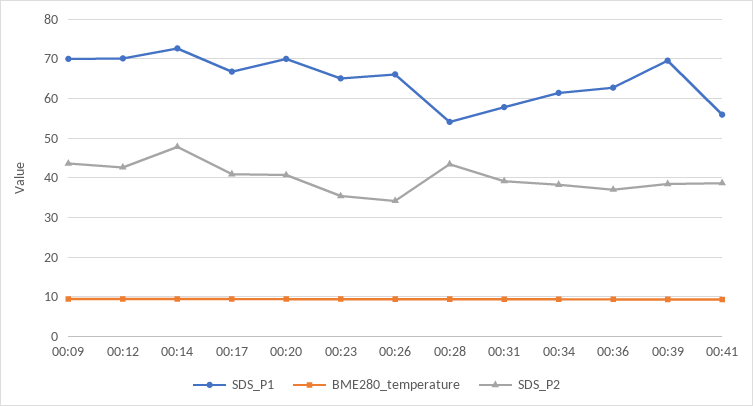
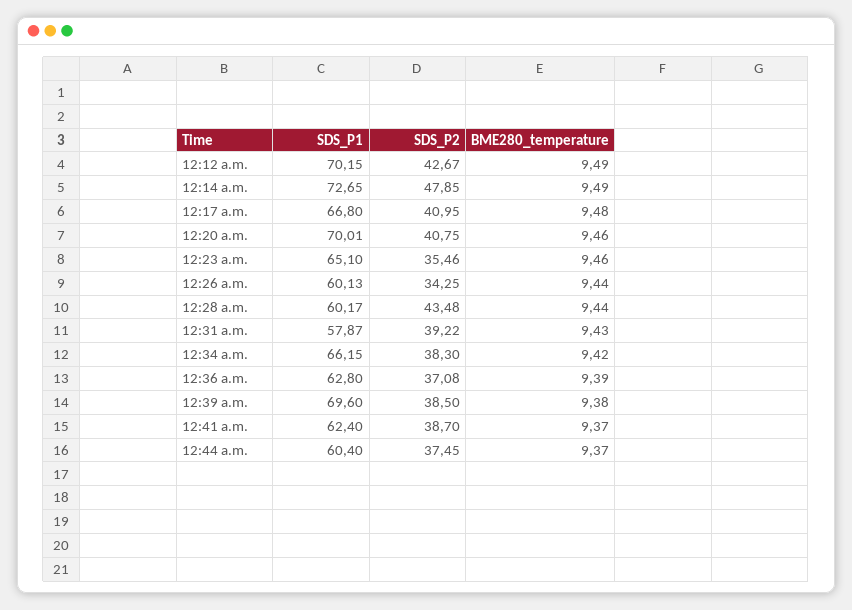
SDS_P1, 00:09: 70 -> none
BME280_temperature, 00:09: 10 -> none
SDS_P2, 00:09: 44 -> none
SDS_P1, 00:26: 66 -> 60.13
SDS_P1, 00:28: 54 -> 60.17
SDS_P1, 00:34: 62 -> 66.15
SDS_P1, 00:41: 56 -> 62.4
SDS_P1, 12:44 a.m.: none -> 60.4
SDS_P2, 12:44 a.m.: none -> 37.45
BME280_temperature, 12:44 a.m.: none -> 9.37

